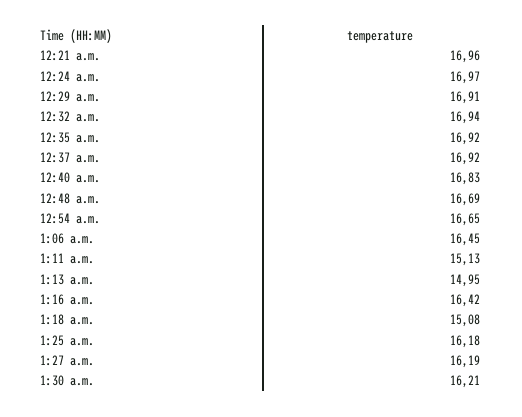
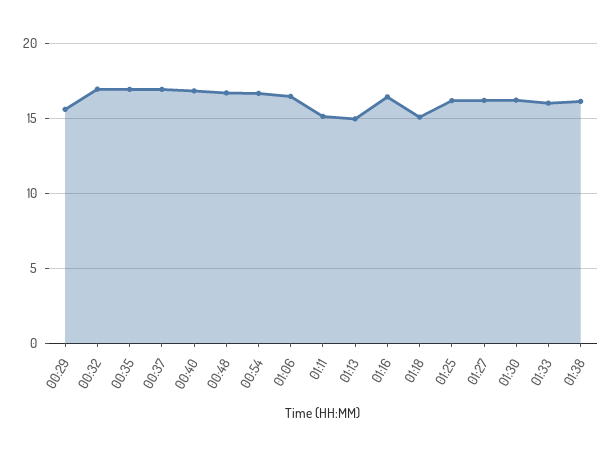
12:21 a.m.: 16.96 -> none
12:24 a.m.: 16.97 -> none
12:29 a.m.: 16.91 -> 15.5
01:33: none -> 16
01:38: none -> 16

